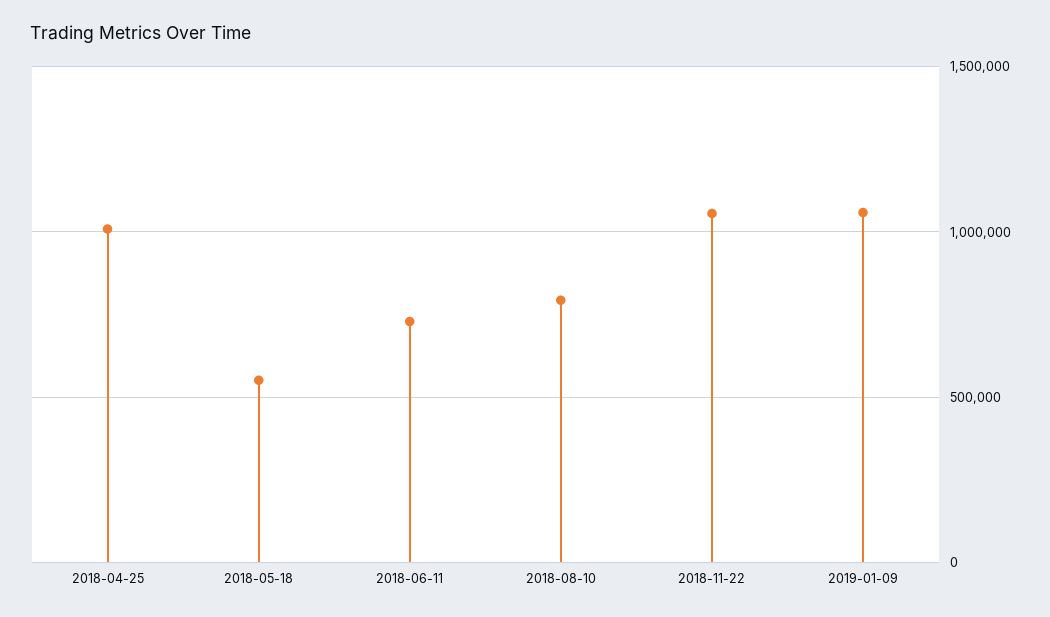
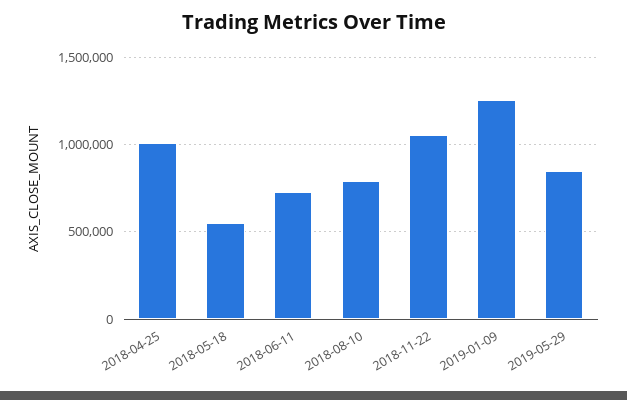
2019-01-09: 1050000 -> 1250000
2019-05-29: none -> 850000

